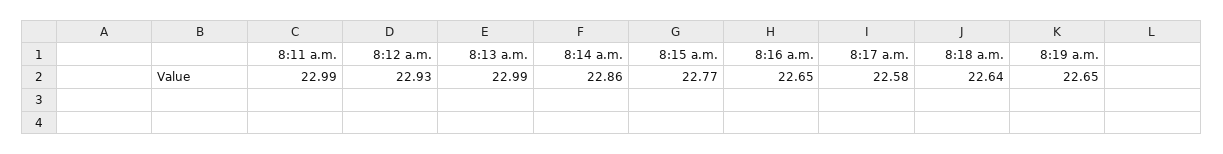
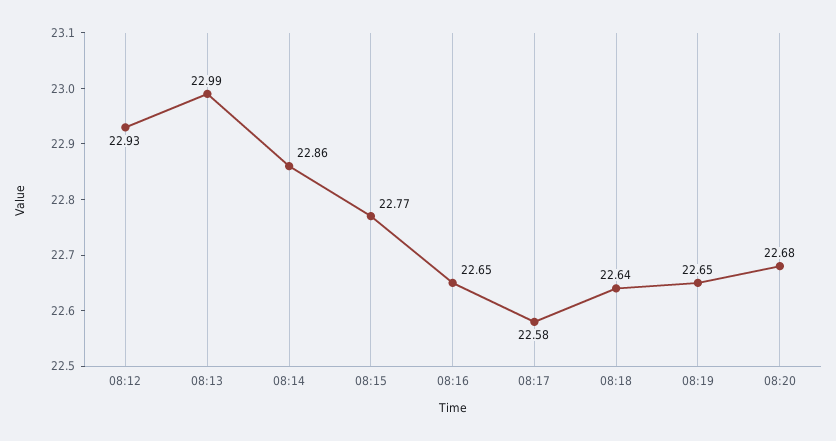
8:11 a.m.: 22.99 -> none
08:20: none -> 22.68

